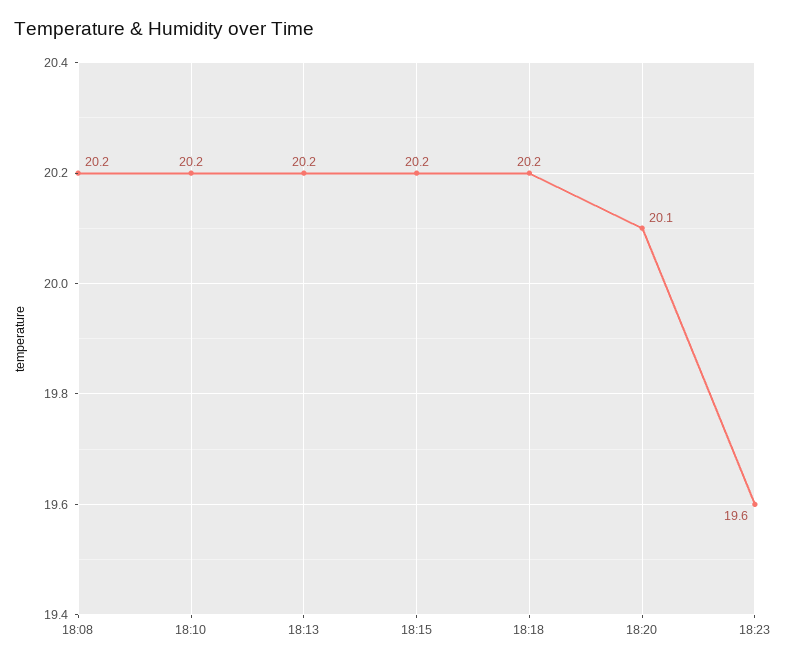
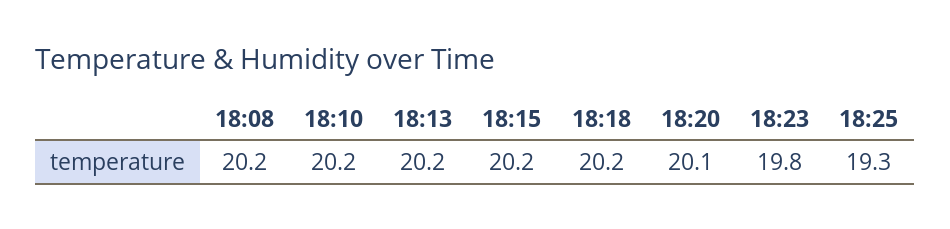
18:23: 19.6 -> 19.8
18:25: none -> 19.3

